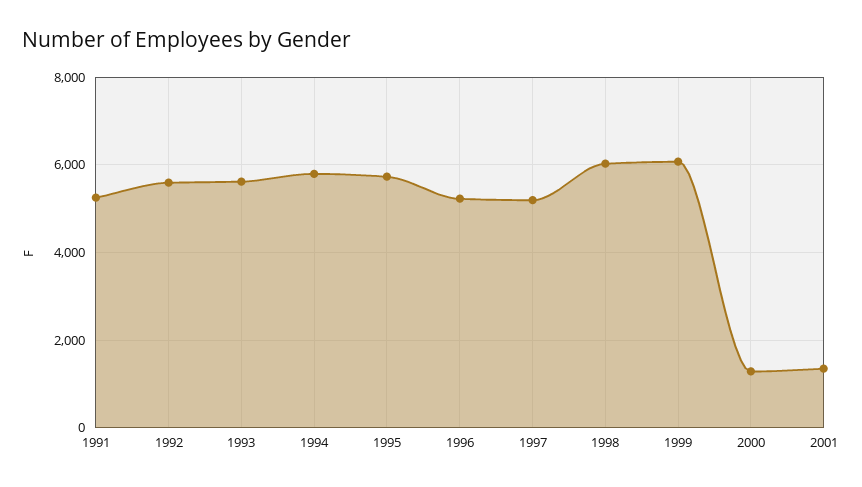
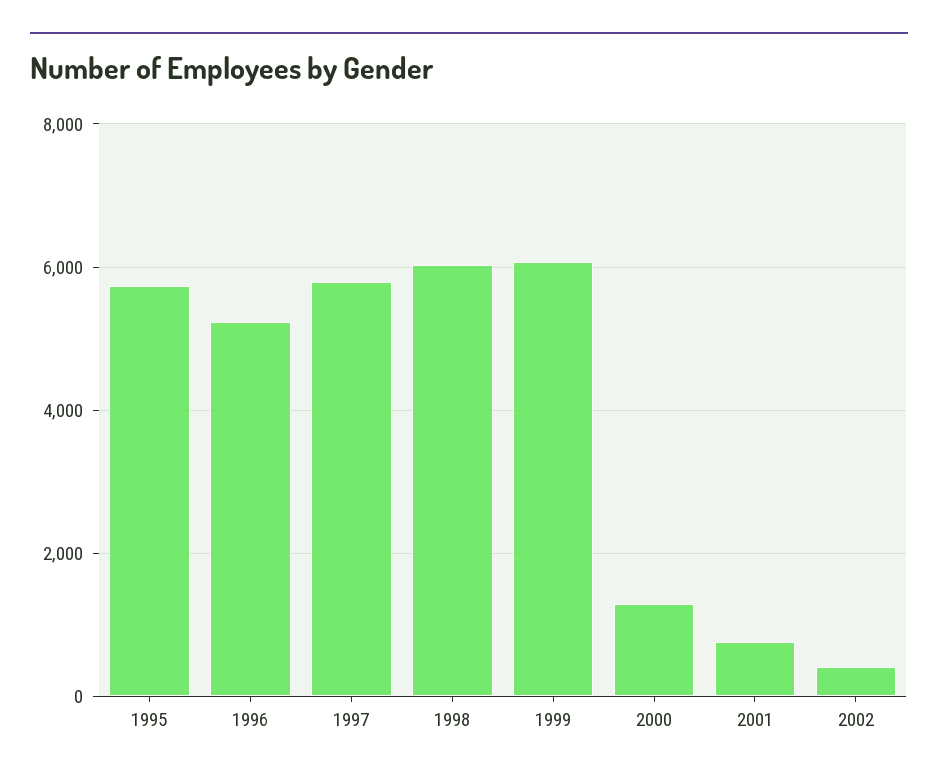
1991: 5200 -> none
1992: 5600 -> none
1993: 5600 -> none
1994: 5800 -> none
1997: 5200 -> 5800
2001: 1400 -> 800
2002: none -> 400

